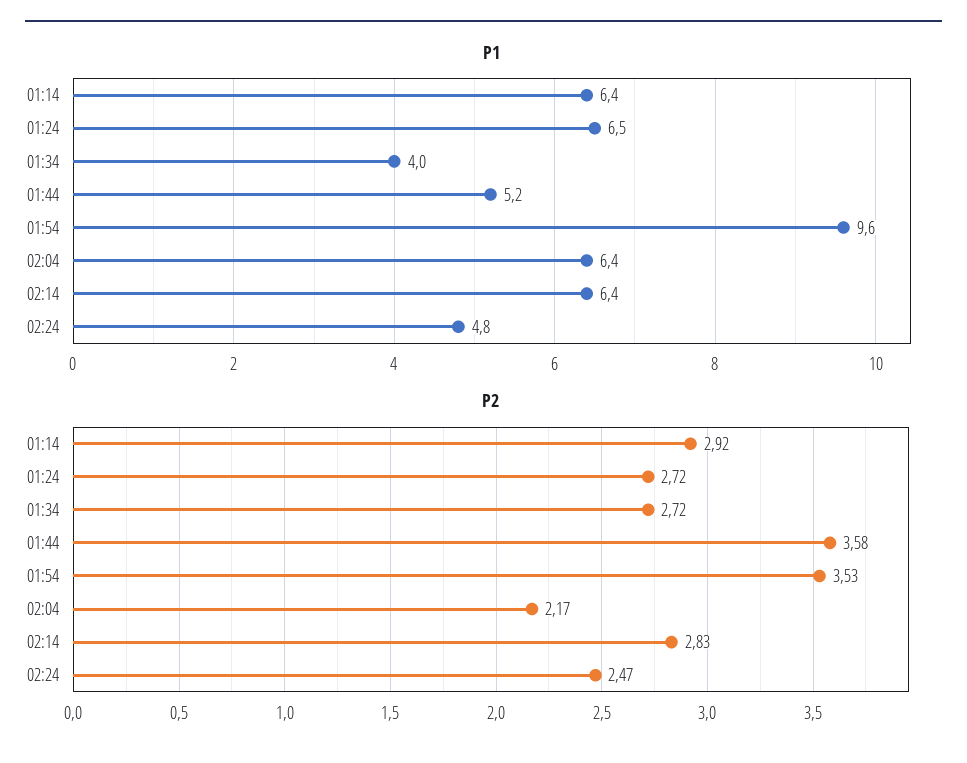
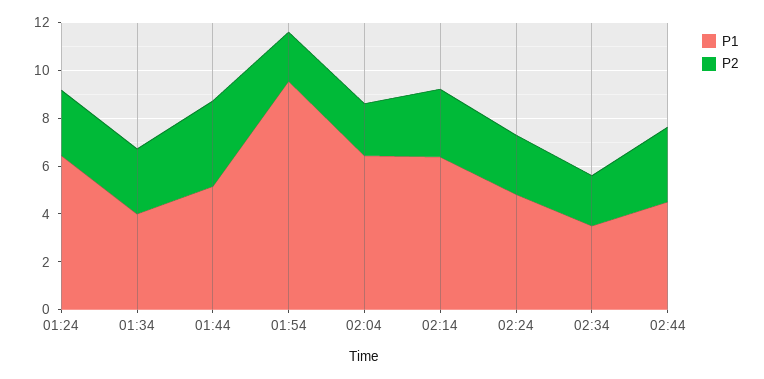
P1, 01:14: 6.4 -> none
P2, 01:14: 2.92 -> none
P2, 01:54: 3.53 -> 2
P1, 02:34: none -> 3.5
P2, 02:34: none -> 2
P1, 02:44: none -> 4.5
P2, 02:44: none -> 3

